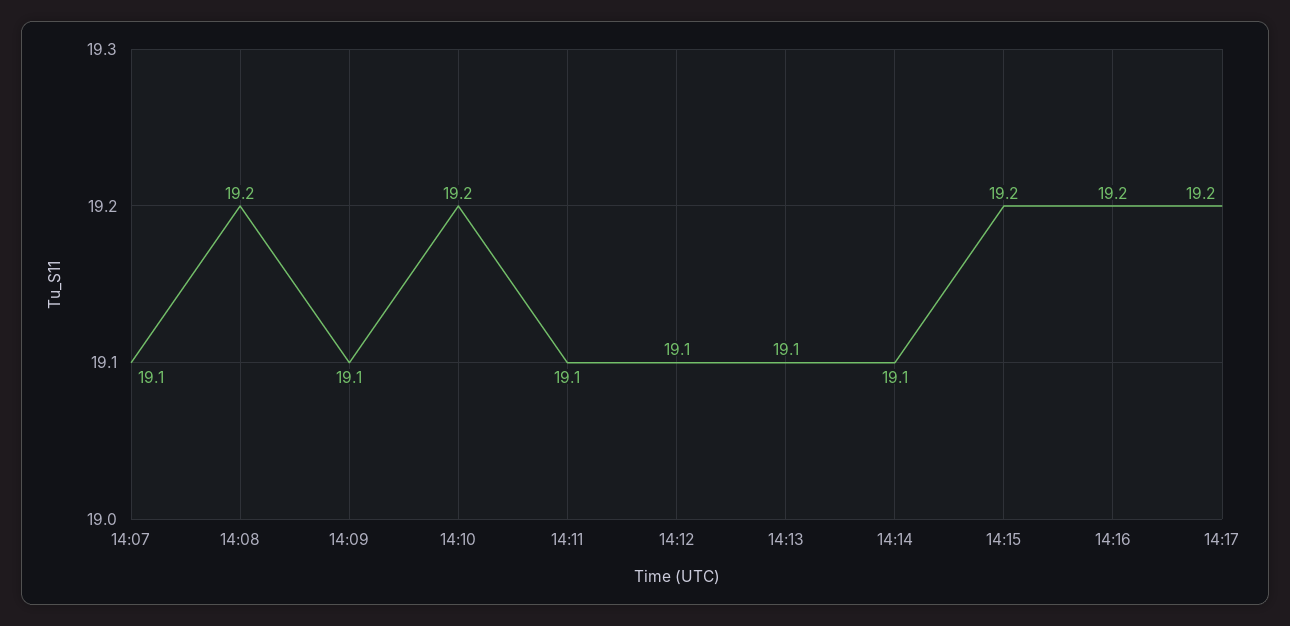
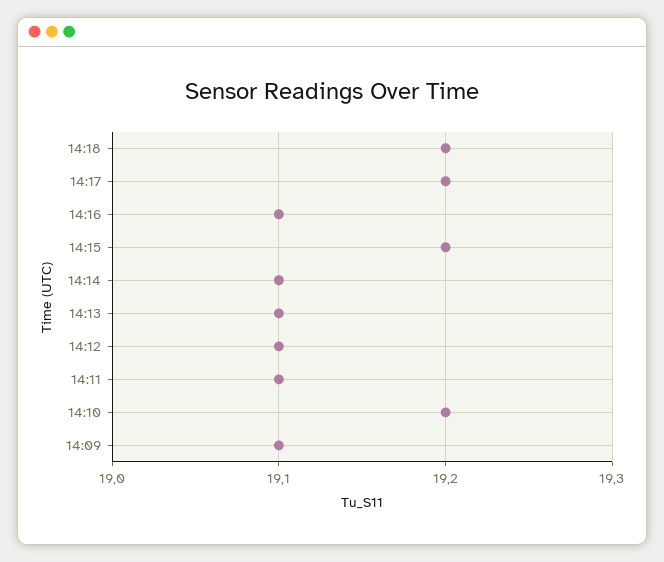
14:07: 19.1 -> none
14:08: 19.2 -> none
14:16: 19.2 -> 19.1
14:18: none -> 19.2

